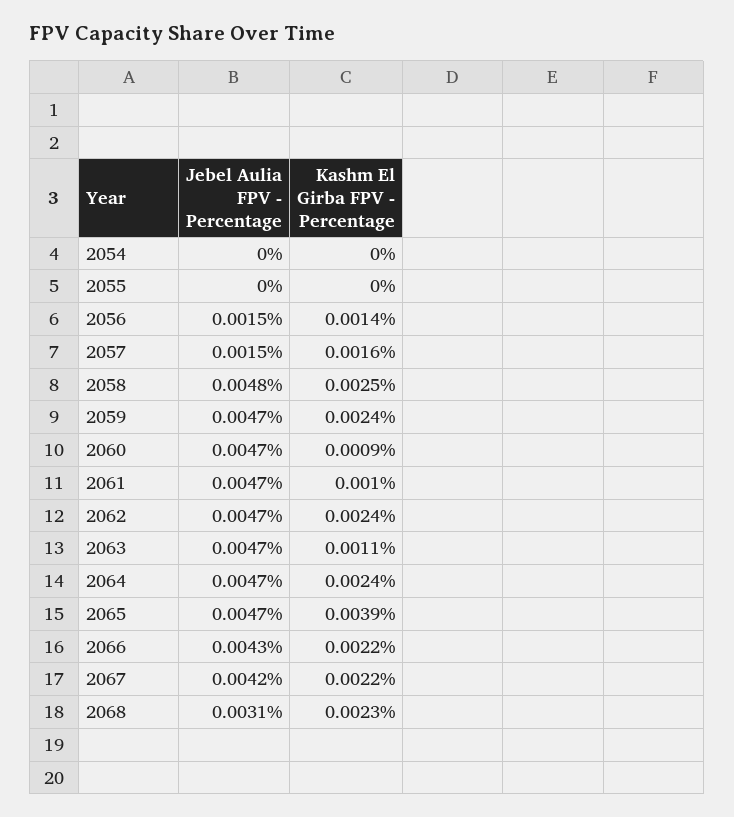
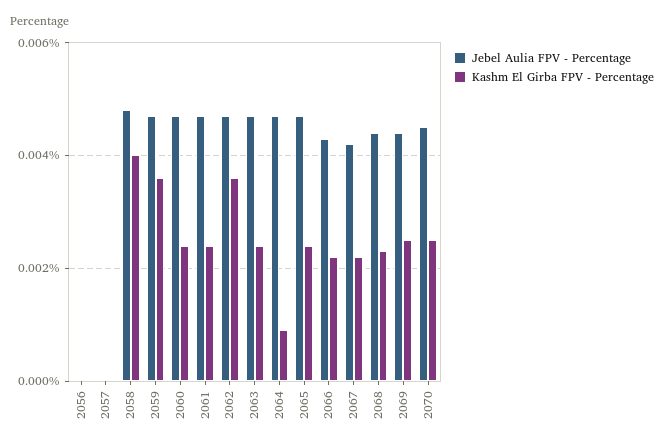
Jebel Aulia FPV - Percentage, 2054: 0 -> none
Kashm El Girba FPV - Percentage, 2054: 0 -> none
Jebel Aulia FPV - Percentage, 2055: 0 -> none
Kashm El Girba FPV - Percentage, 2055: 0 -> none
Jebel Aulia FPV - Percentage, 2056: 0.0015 -> 0
Kashm El Girba FPV - Percentage, 2056: 0.0014 -> 0
Jebel Aulia FPV - Percentage, 2057: 0.0015 -> 0
Kashm El Girba FPV - Percentage, 2057: 0.0016 -> 0
Kashm El Girba FPV - Percentage, 2058: 0.0025 -> 0.004
Kashm El Girba FPV - Percentage, 2059: 0.0024 -> 0.0035
Kashm El Girba FPV - Percentage, 2060: 0.0009 -> 0.0025
Kashm El Girba FPV - Percentage, 2061: 0.001 -> 0.0025
Kashm El Girba FPV - Percentage, 2062: 0.0024 -> 0.0035
Kashm El Girba FPV - Percentage, 2063: 0.0011 -> 0.0025
Kashm El Girba FPV - Percentage, 2064: 0.0024 -> 0.001
Kashm El Girba FPV - Percentage, 2065: 0.0039 -> 0.0025
Jebel Aulia FPV - Percentage, 2068: 0.0031 -> 0.0045
Jebel Aulia FPV - Percentage, 2069: none -> 0.0045
Kashm El Girba FPV - Percentage, 2069: none -> 0.0025
Jebel Aulia FPV - Percentage, 2070: none -> 0.0045
Kashm El Girba FPV - Percentage, 2070: none -> 0.0025

